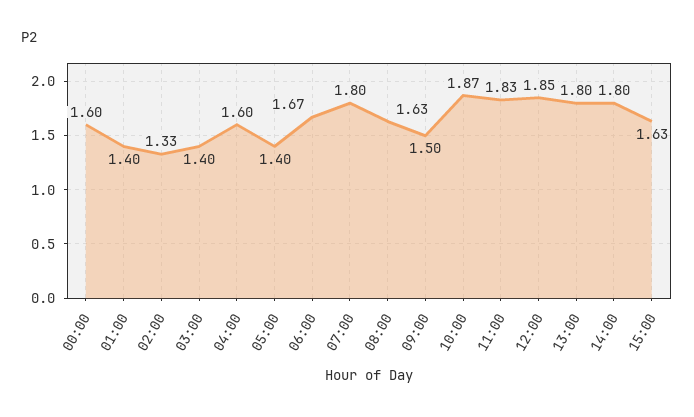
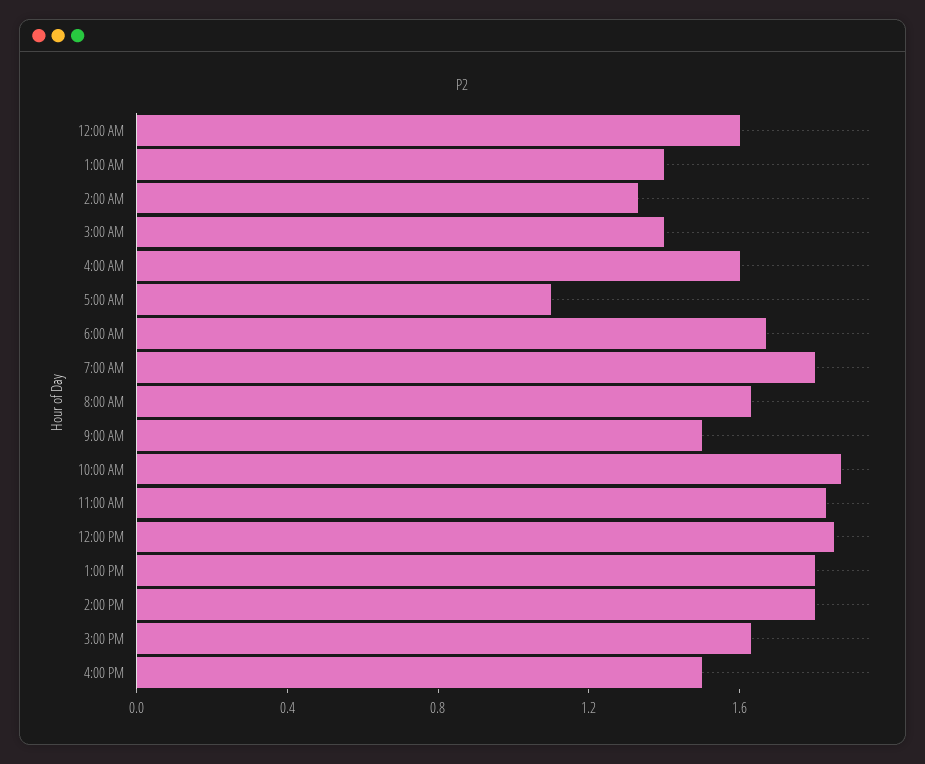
05:00: 1.4 -> 1.1
4:00 PM: none -> 1.5

